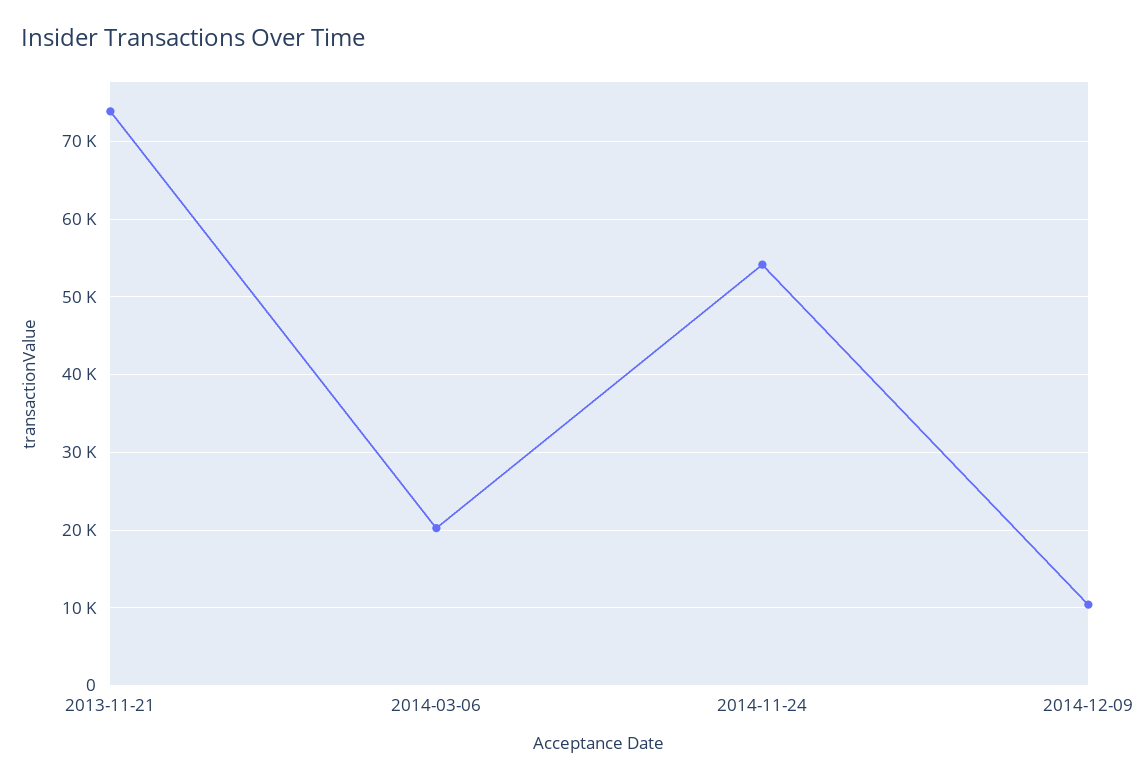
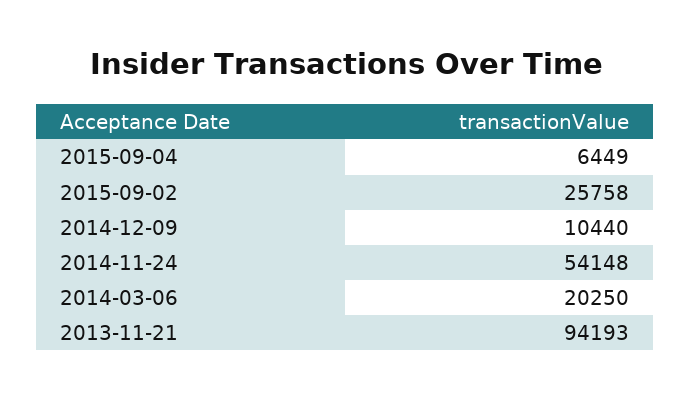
2013-11-21: 74000 -> 94193
2015-09-04: none -> 6449
2015-09-02: none -> 25758

